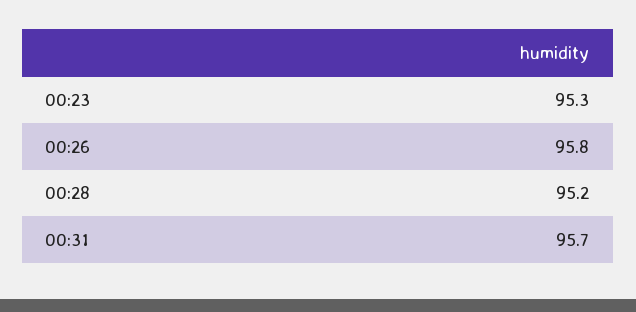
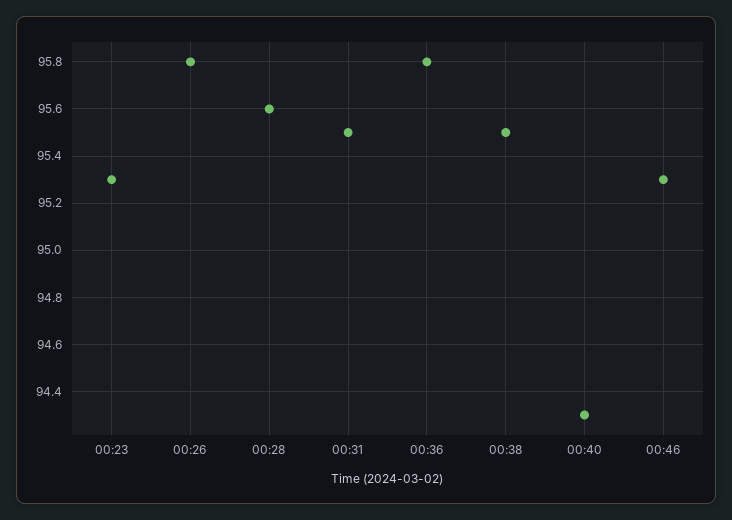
00:28: 95.2 -> 95.6
00:31: 95.7 -> 95.5
00:36: none -> 95.8
00:38: none -> 95.5
00:40: none -> 94.3
00:46: none -> 95.3

